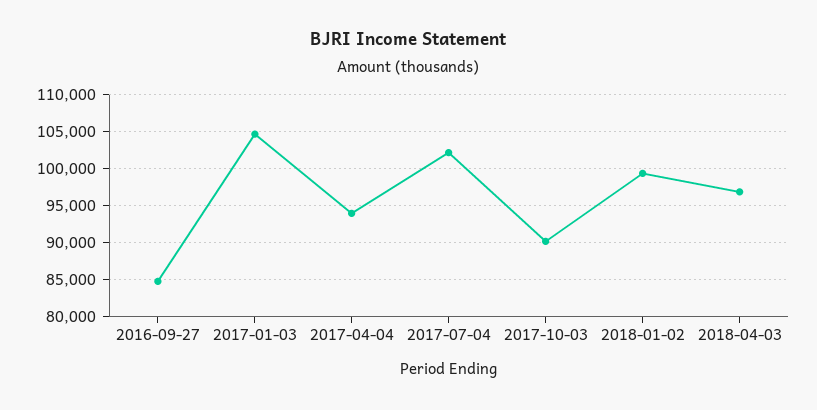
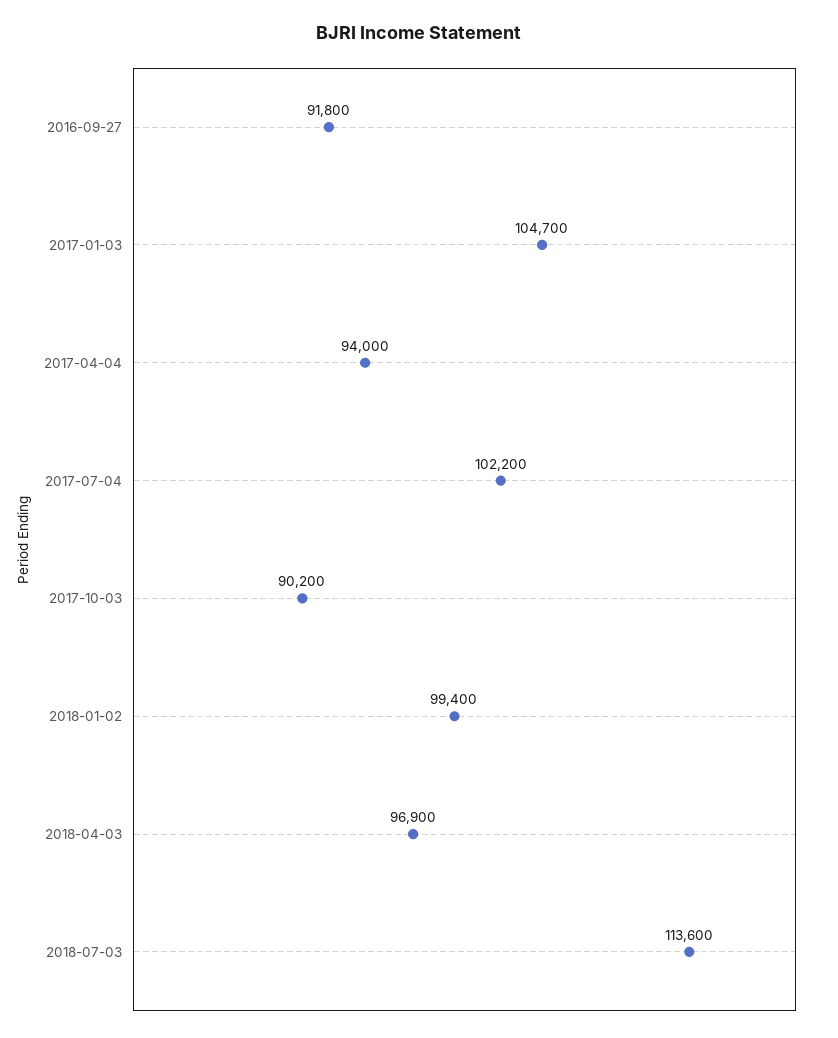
2016-09-27: 85000 -> 91800
2018-07-03: none -> 113600

